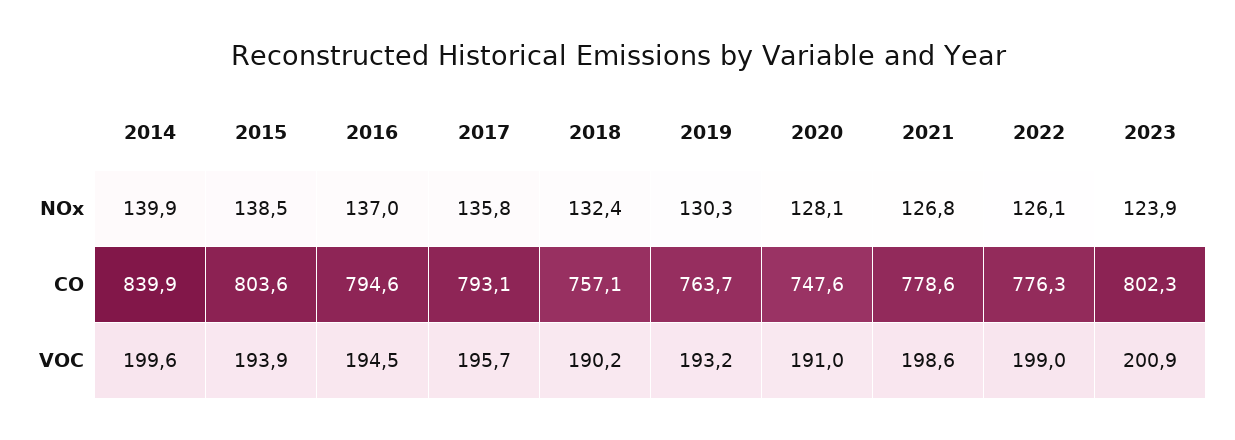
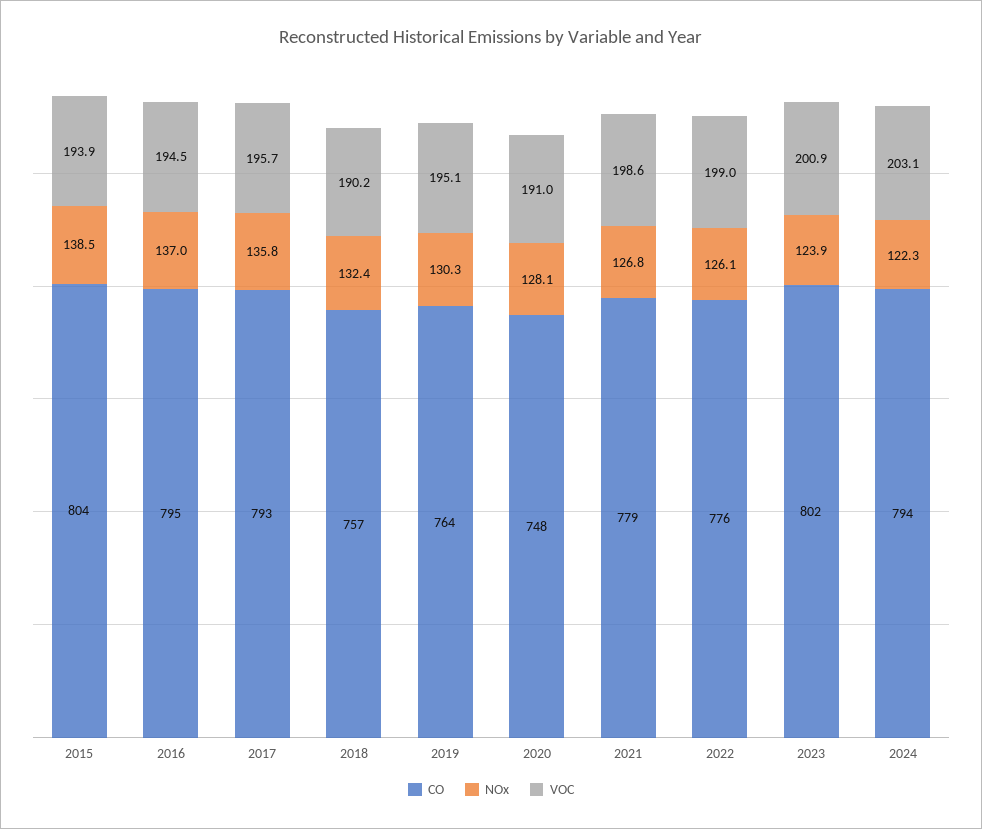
NOx, 2014: 139.9 -> none
CO, 2014: 839.9 -> none
VOC, 2014: 199.6 -> none
VOC, 2019: 193.2 -> 195.1
CO, 2024: none -> 794
NOx, 2024: none -> 122.3
VOC, 2024: none -> 203.1

